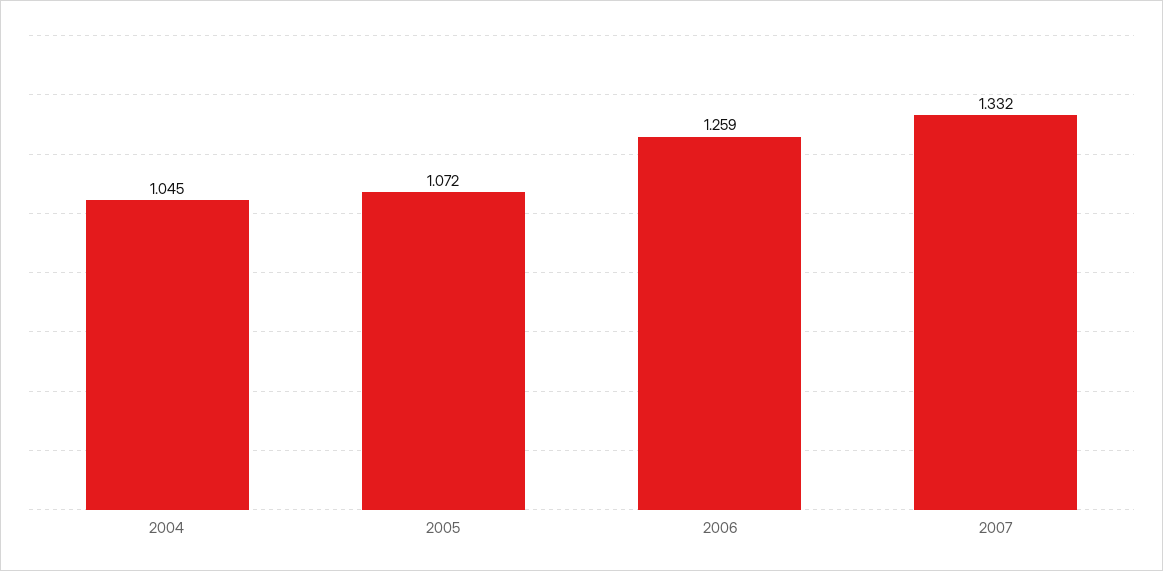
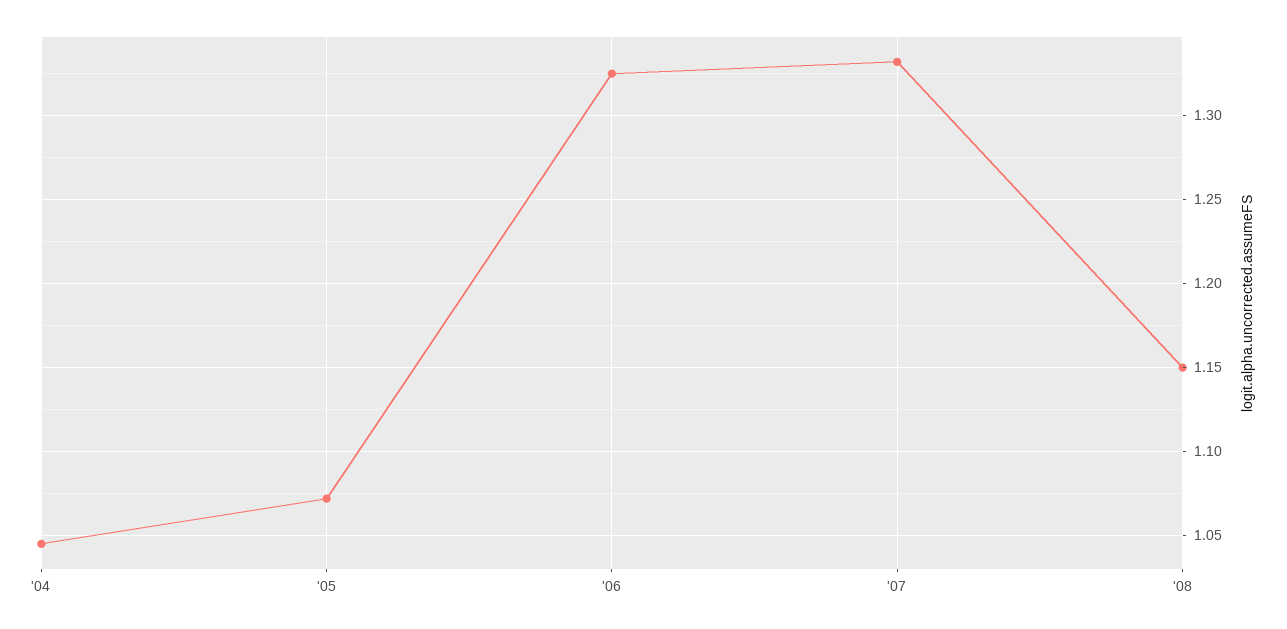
2006: 1.259 -> 1.325
'08: none -> 1.15

